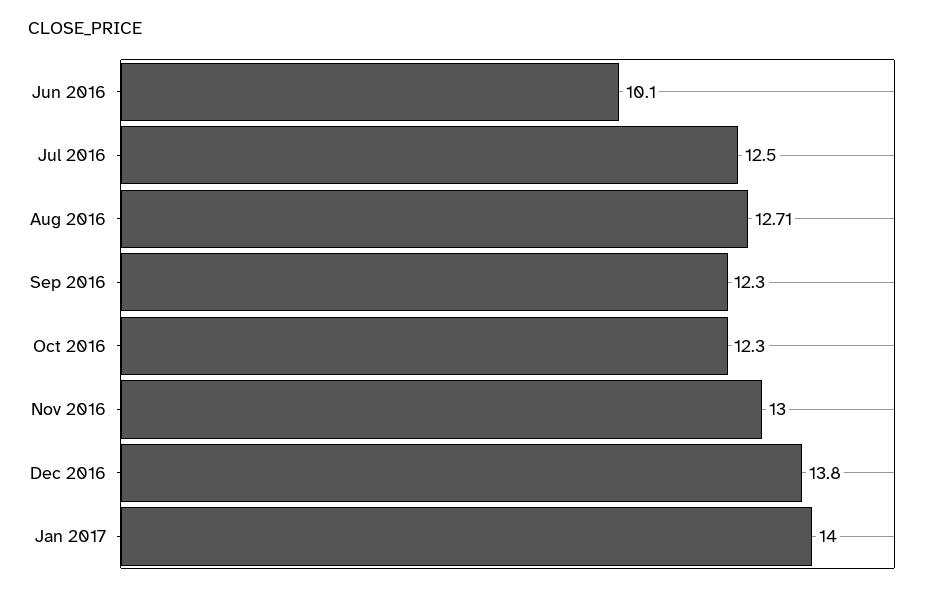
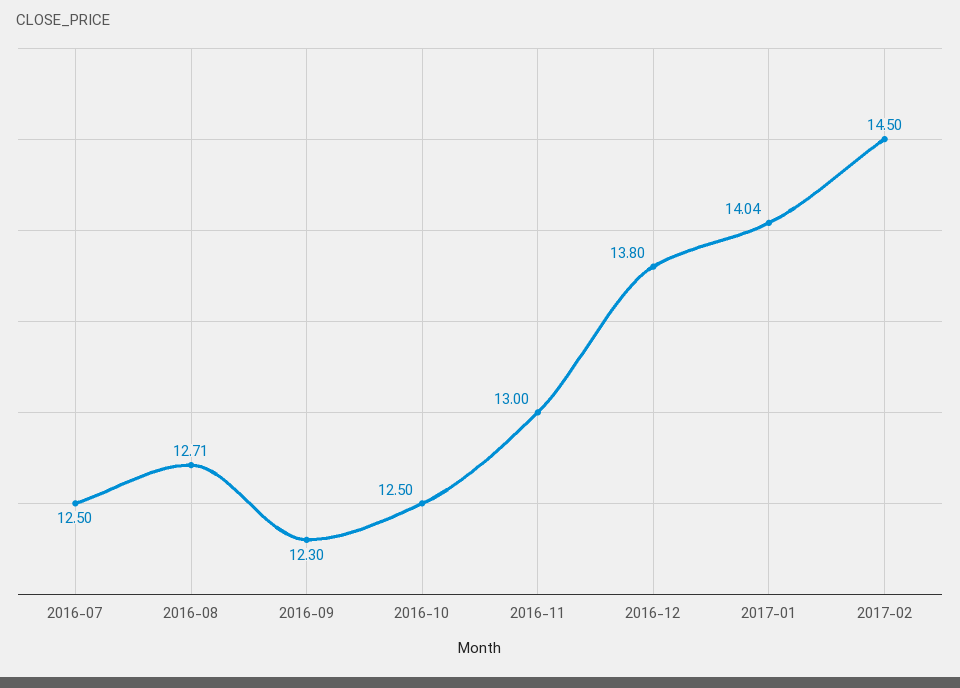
Jun 2016: 10.1 -> none
Oct 2016: 12.3 -> 12.5
Jan 2017: 14 -> 14.04
2017-02: none -> 14.5

